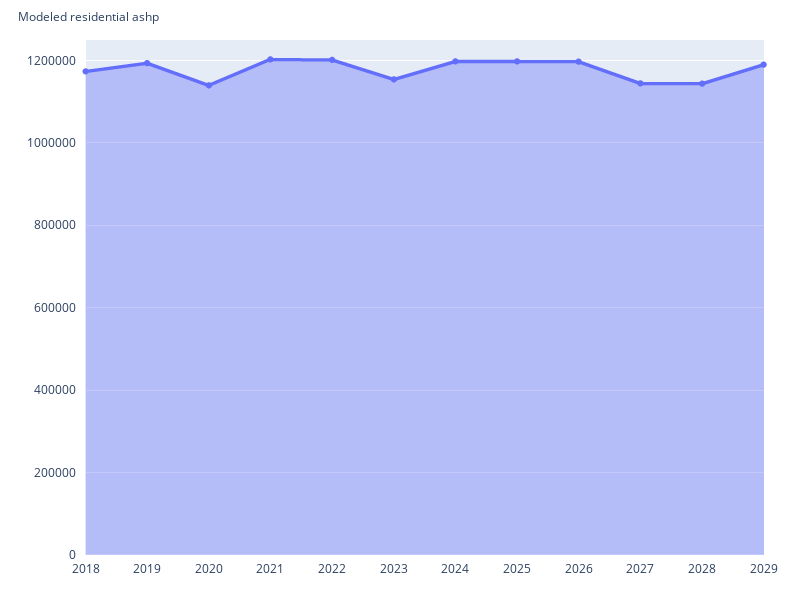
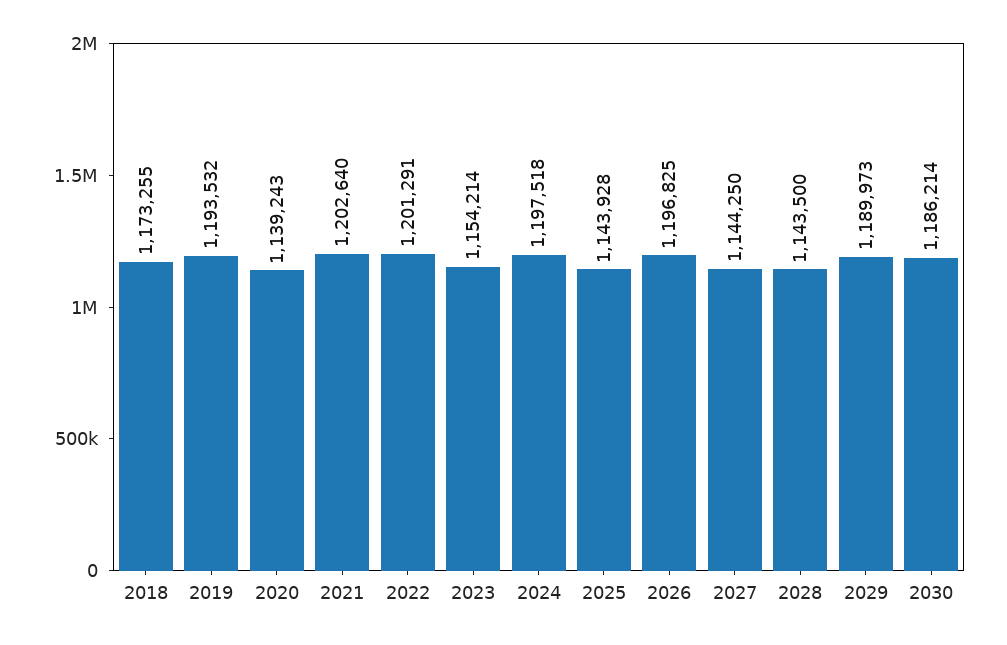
2025: 1200000 -> 1143928
2030: none -> 1186214

